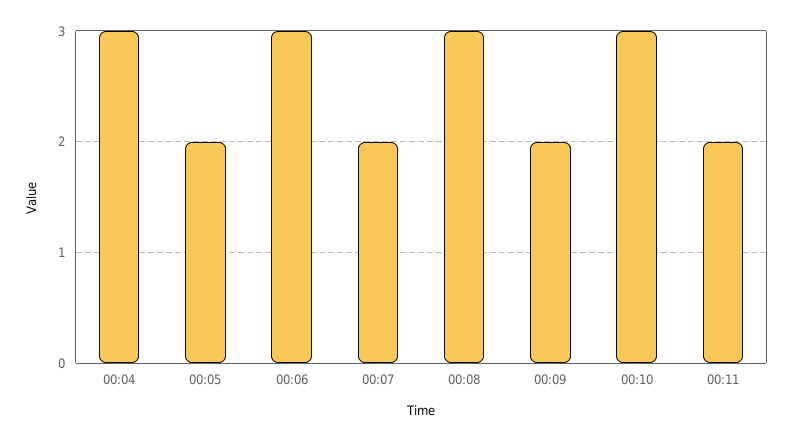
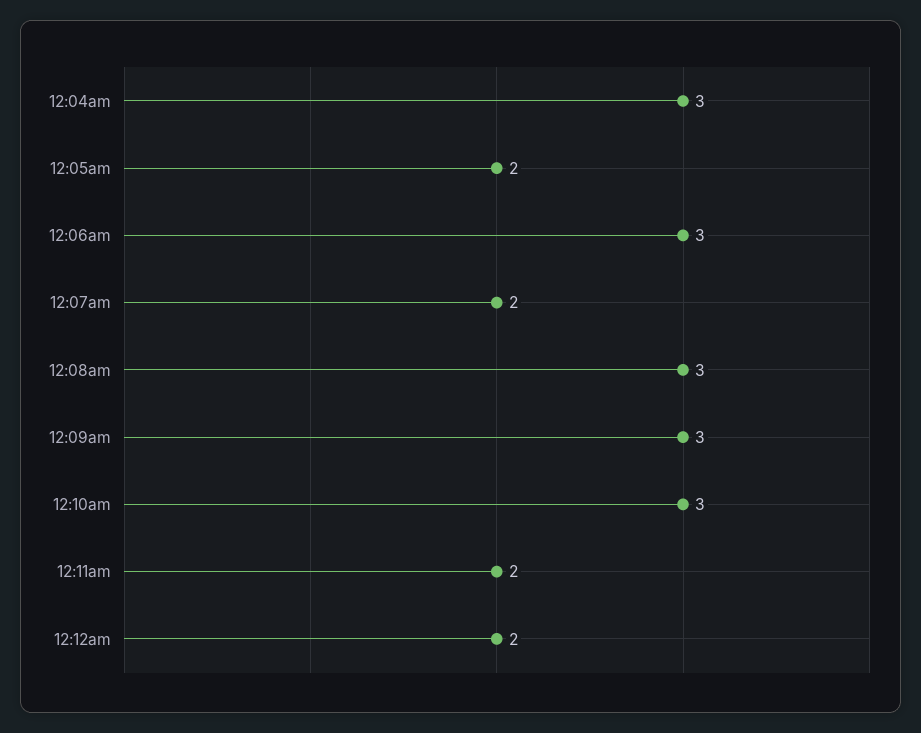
00:09: 2 -> 3
12:12am: none -> 2

